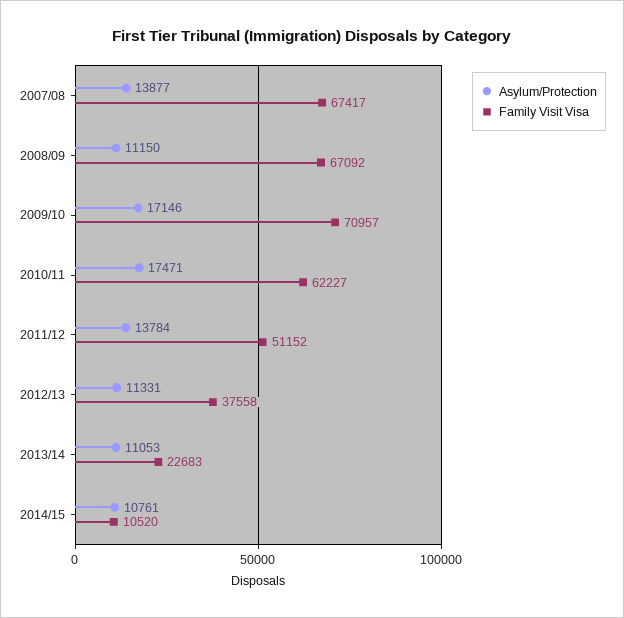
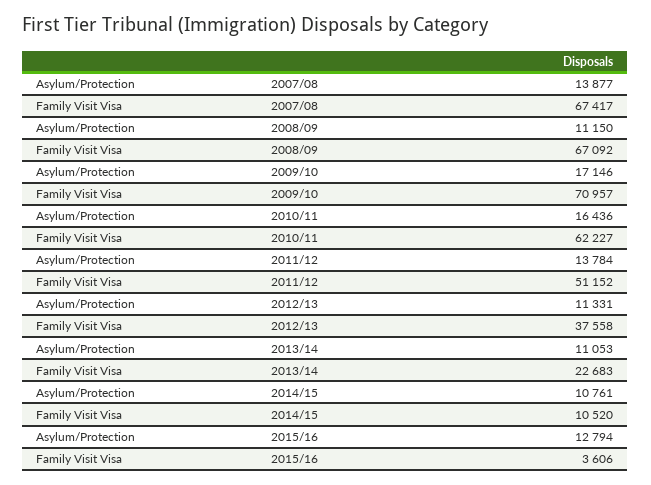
Asylum/Protection, 2010/11: 17471 -> 16436
Asylum/Protection, 2015/16: none -> 12794
Family Visit Visa, 2015/16: none -> 3606

